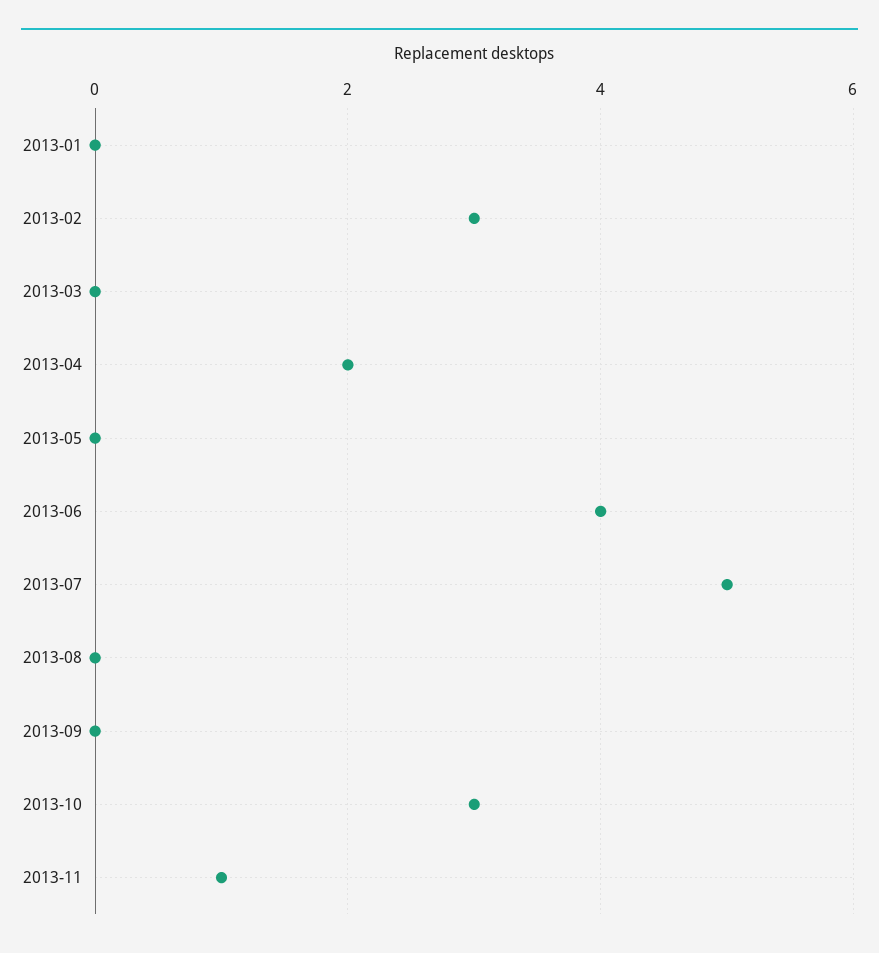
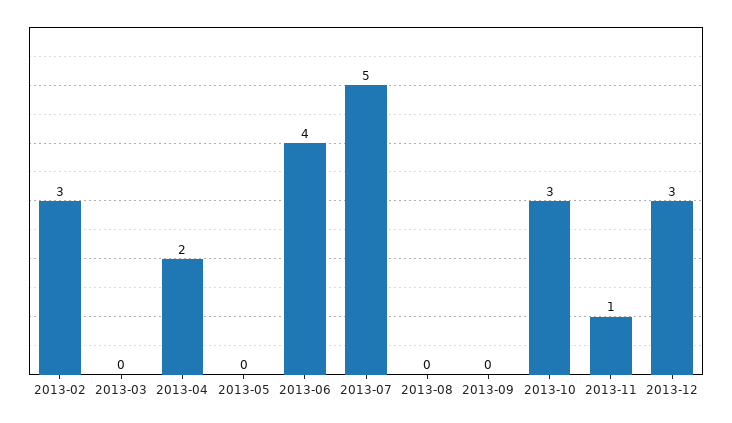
2013-01: 0 -> none
2013-12: none -> 3

